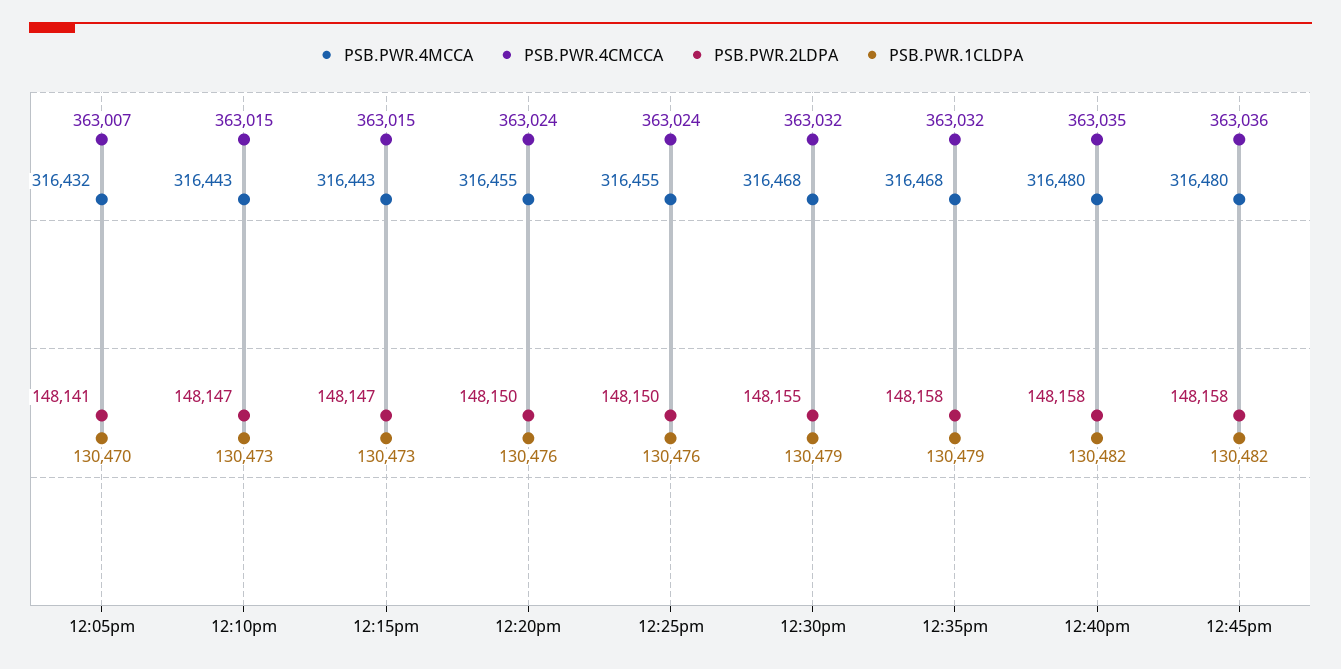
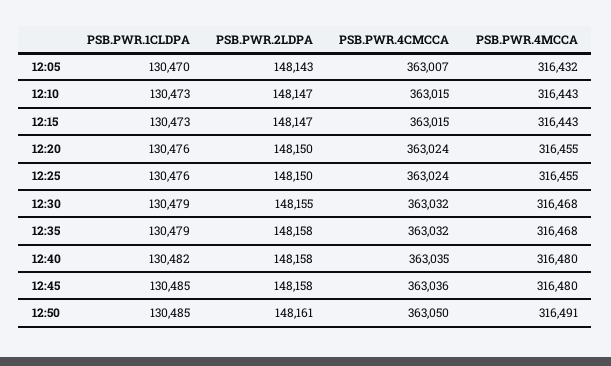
PSB.PWR.2LDPA, 12:05pm: 148141 -> 148143
PSB.PWR.1CLDPA, 12:45pm: 130482 -> 130485
PSB.PWR.1CLDPA, 12:50: none -> 130485
PSB.PWR.2LDPA, 12:50: none -> 148161
PSB.PWR.4CMCCA, 12:50: none -> 363050
PSB.PWR.4MCCA, 12:50: none -> 316491

